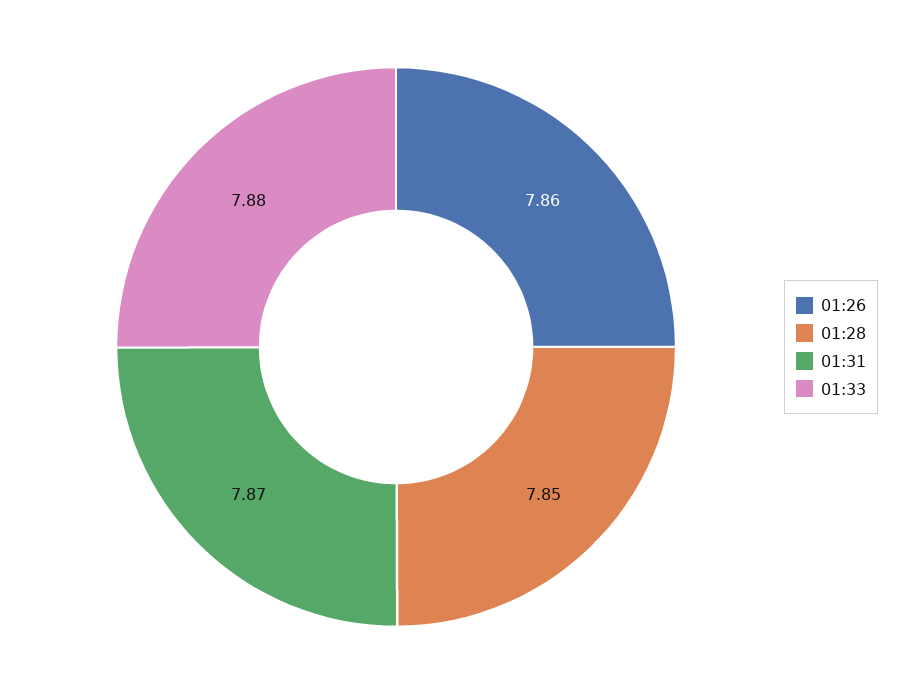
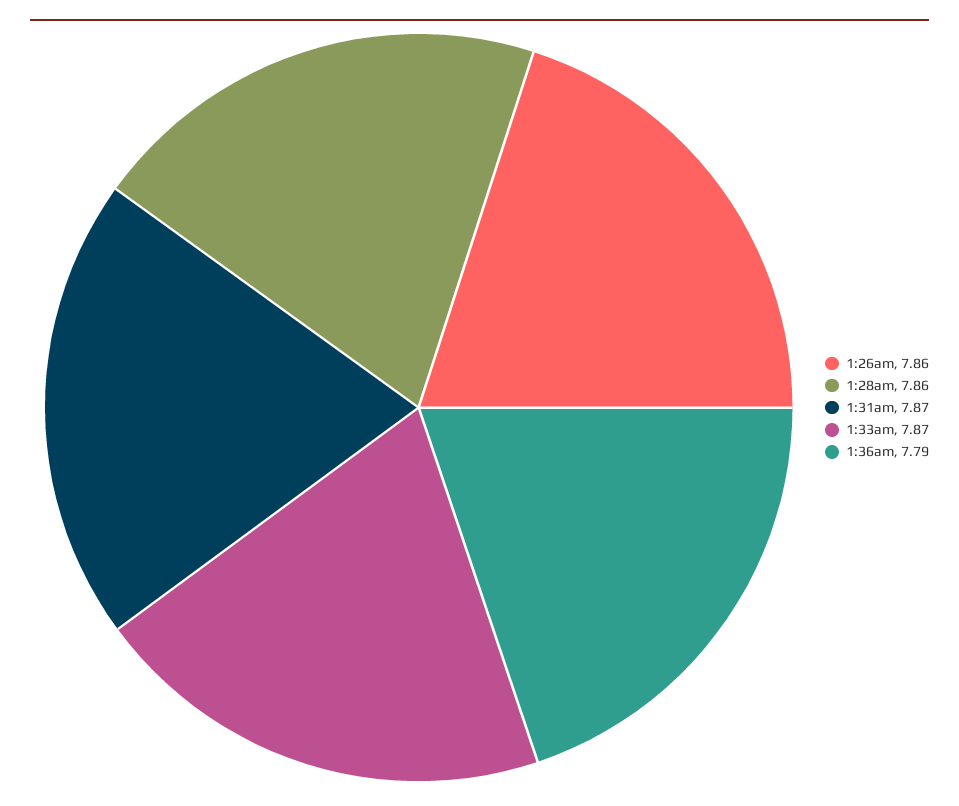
01:28: 7.85 -> 7.86
01:33: 7.88 -> 7.87
1:36am: none -> 7.79

